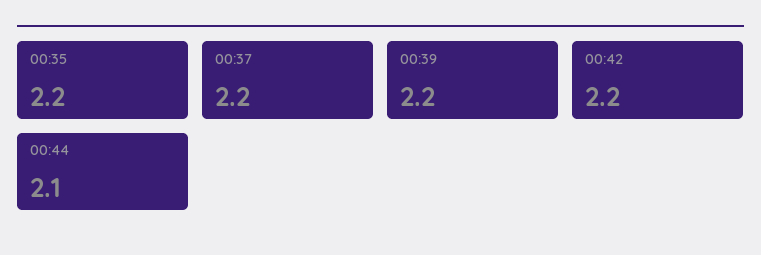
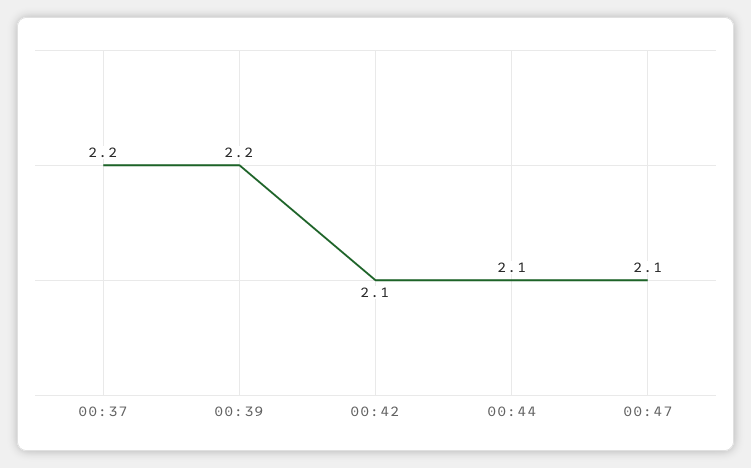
00:35: 2.2 -> none
00:42: 2.2 -> 2.1
00:47: none -> 2.1

